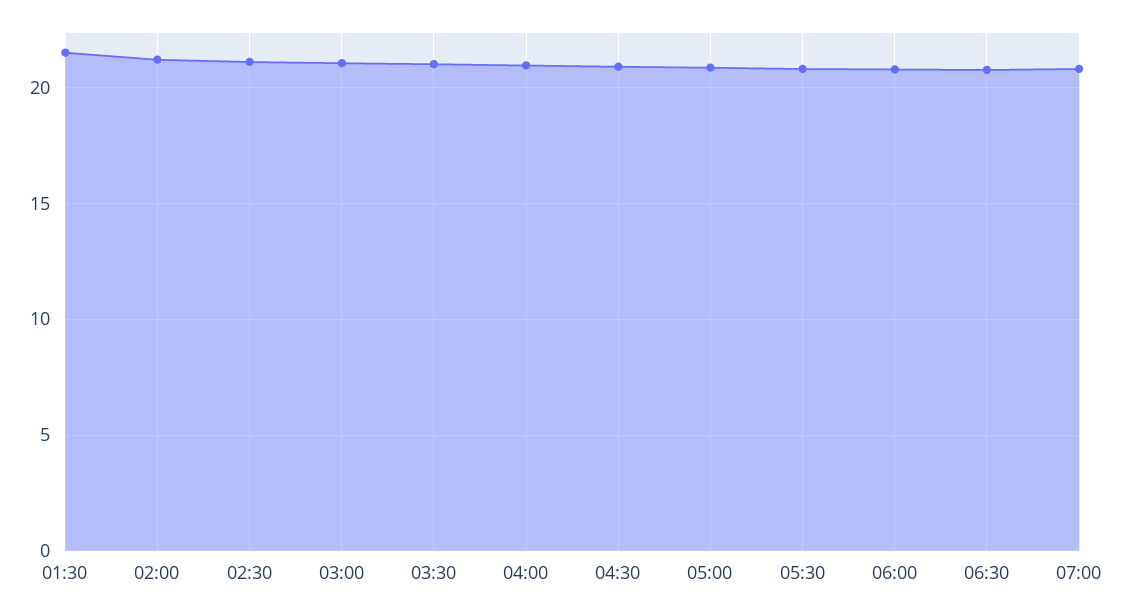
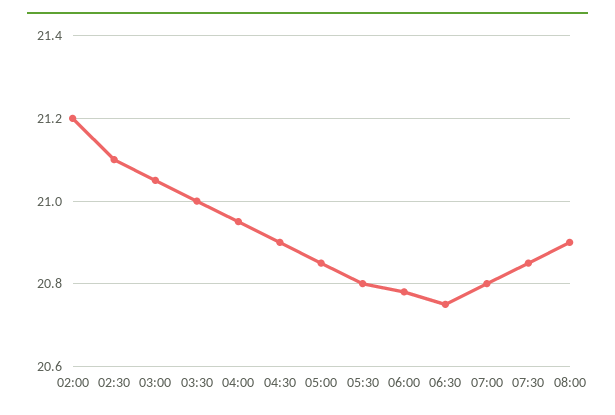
01:30: 21.5 -> none
07:30: none -> 20.85
08:00: none -> 20.9

